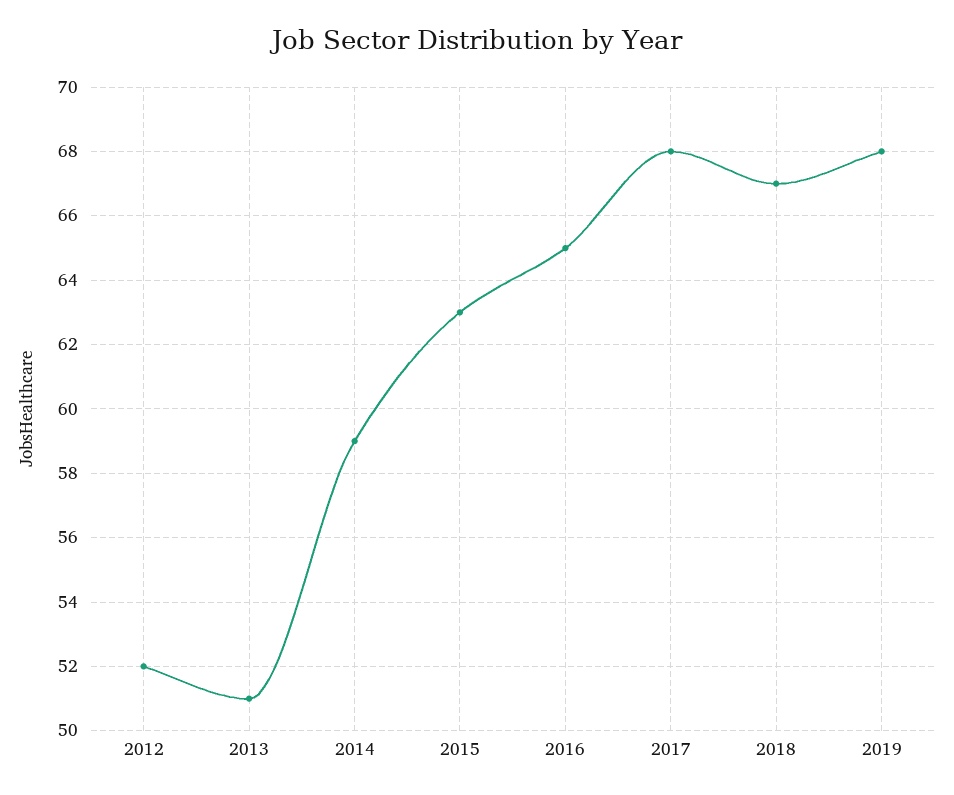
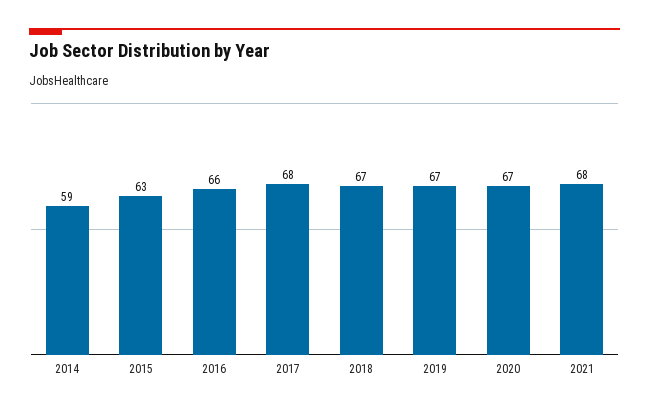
2012: 52 -> none
2013: 51 -> none
2016: 65 -> 66
2019: 68 -> 67
2020: none -> 67
2021: none -> 68

